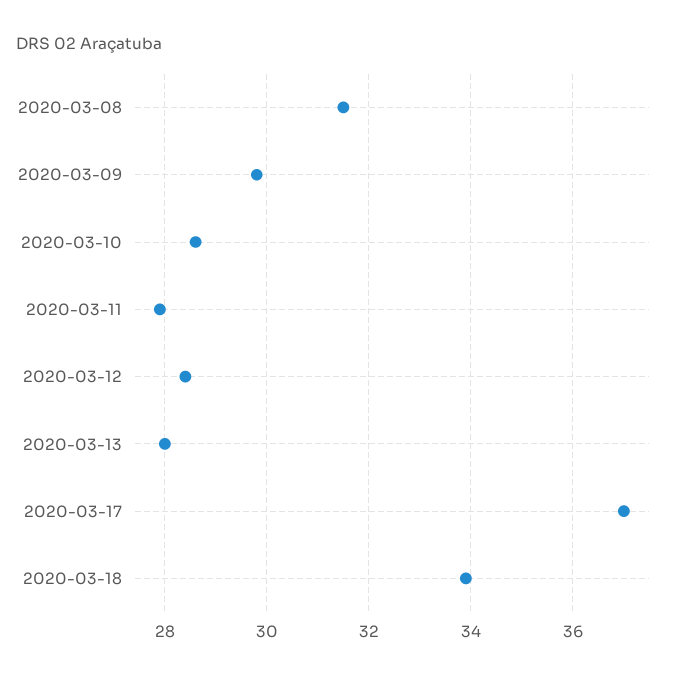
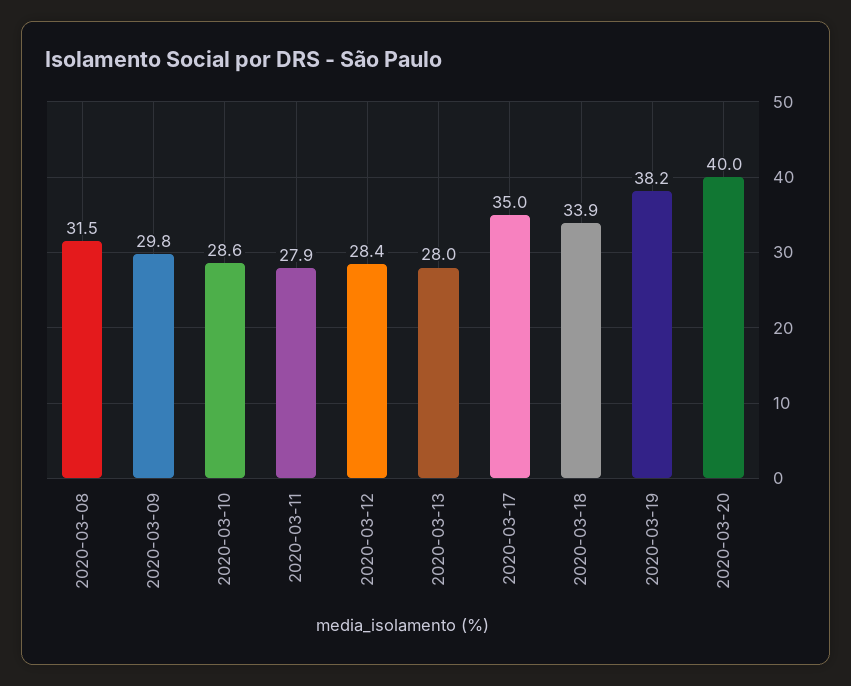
2020-03-17: 37 -> 35
2020-03-19: none -> 38.2
2020-03-20: none -> 40

